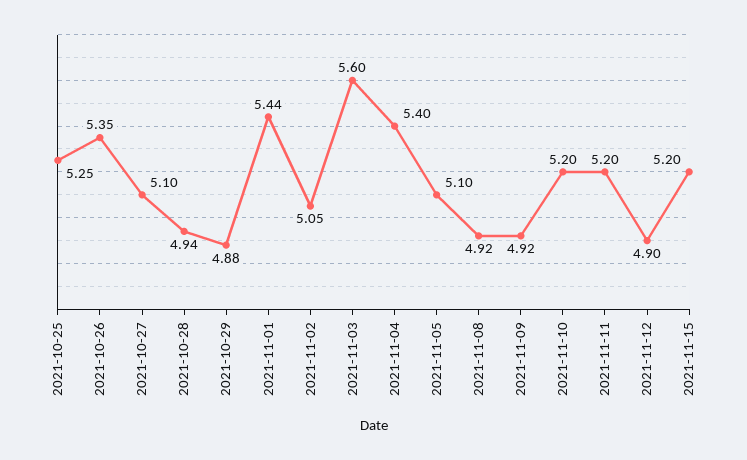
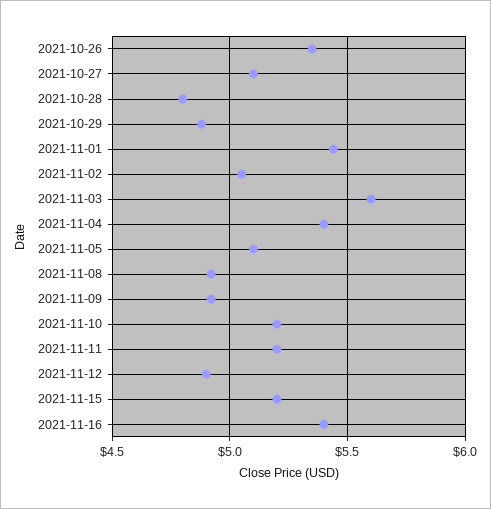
2021-10-25: 5.25 -> none
2021-10-28: 4.94 -> 4.8
2021-11-16: none -> 5.4

